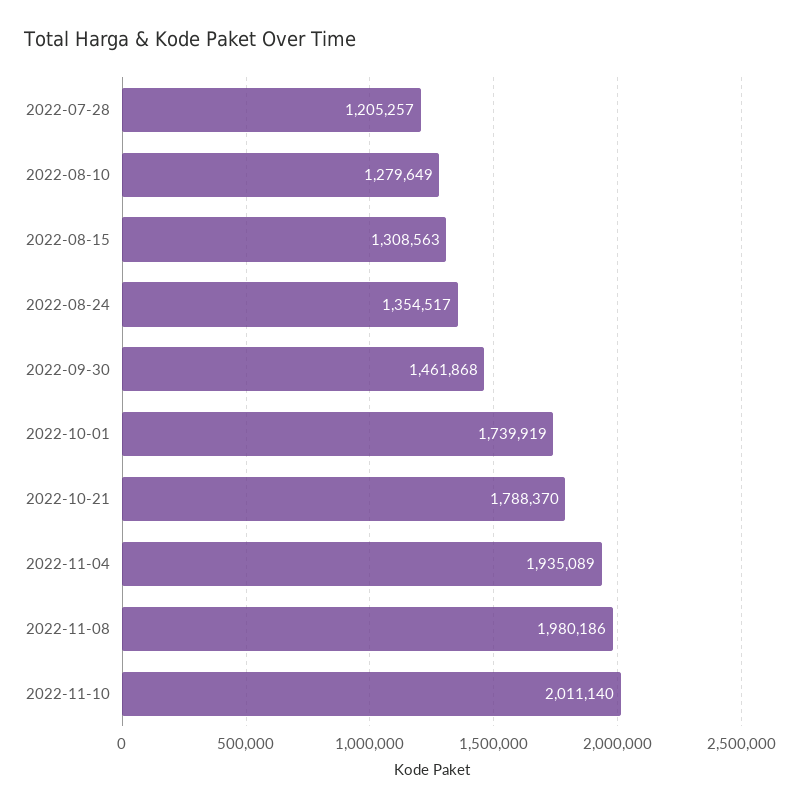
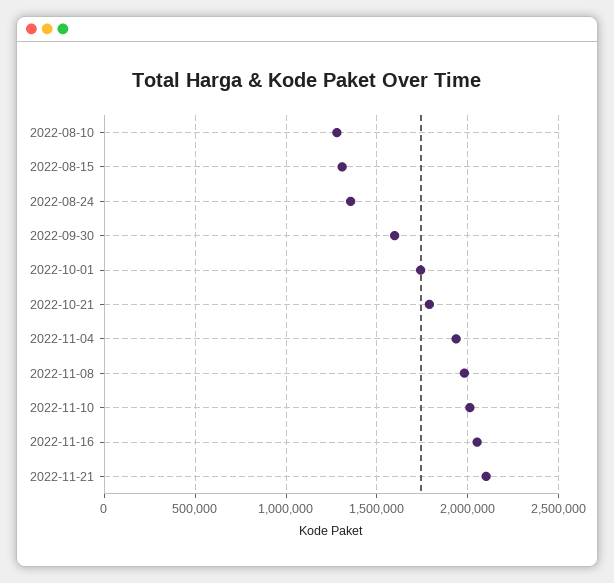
2022-07-28: 1205257 -> none
2022-09-30: 1461868 -> 1600000
2022-11-16: none -> 2050000
2022-11-21: none -> 2100000

